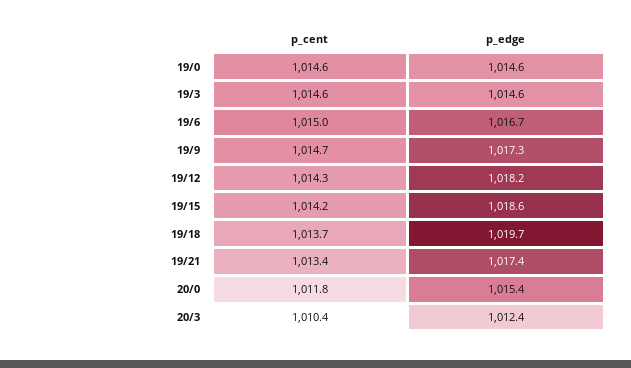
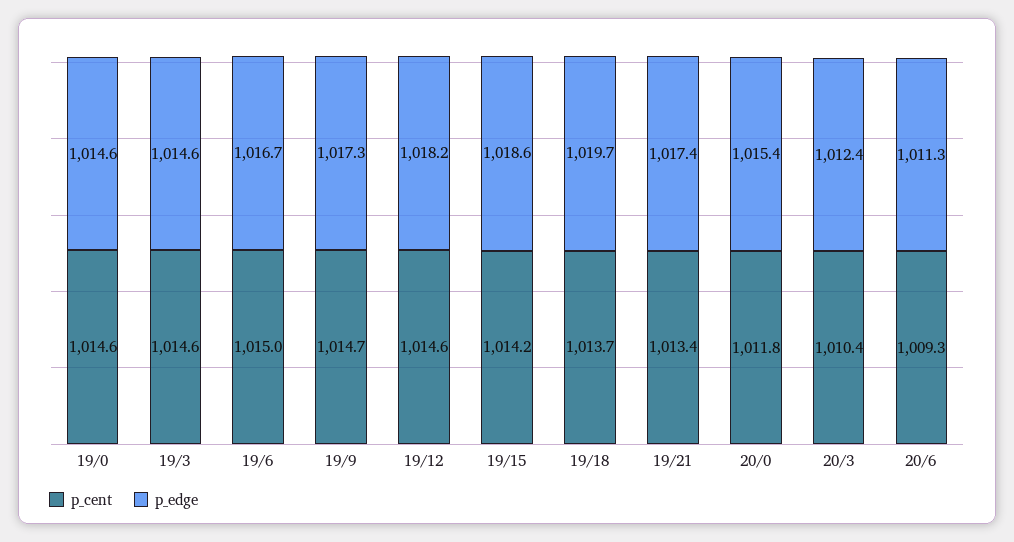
p_cent, 19/12: 1014.3 -> 1014.6
p_cent, 20/6: none -> 1009.3
p_edge, 20/6: none -> 1011.3

